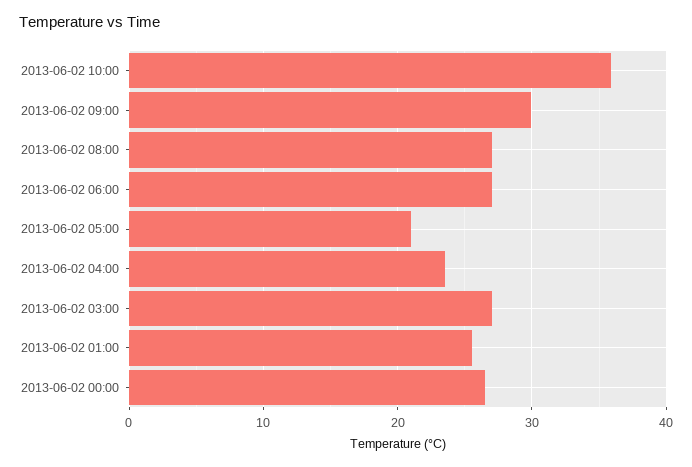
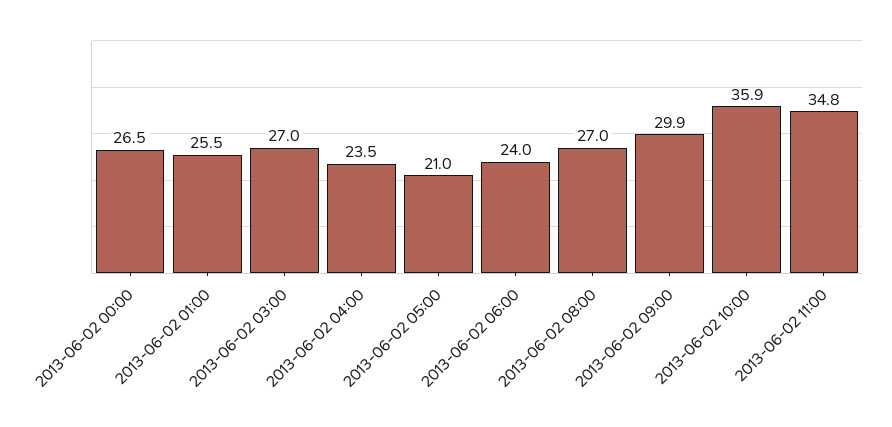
2013-06-02 06:00: 27 -> 24
2013-06-02 11:00: none -> 34.8

